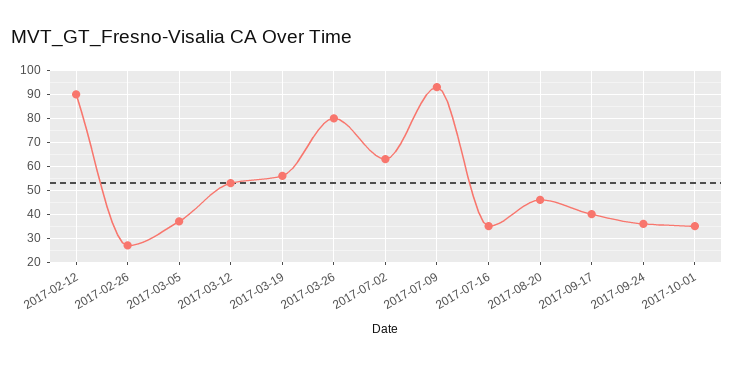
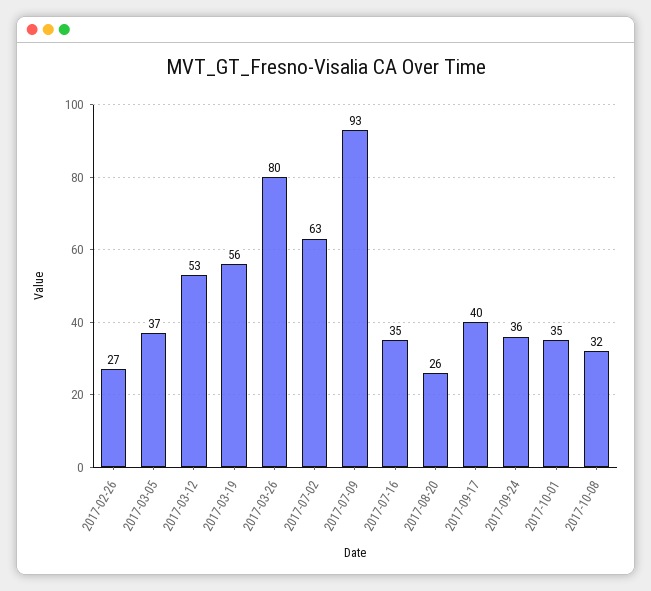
2017-02-12: 90 -> none
2017-08-20: 45 -> 26
2017-10-08: none -> 32

